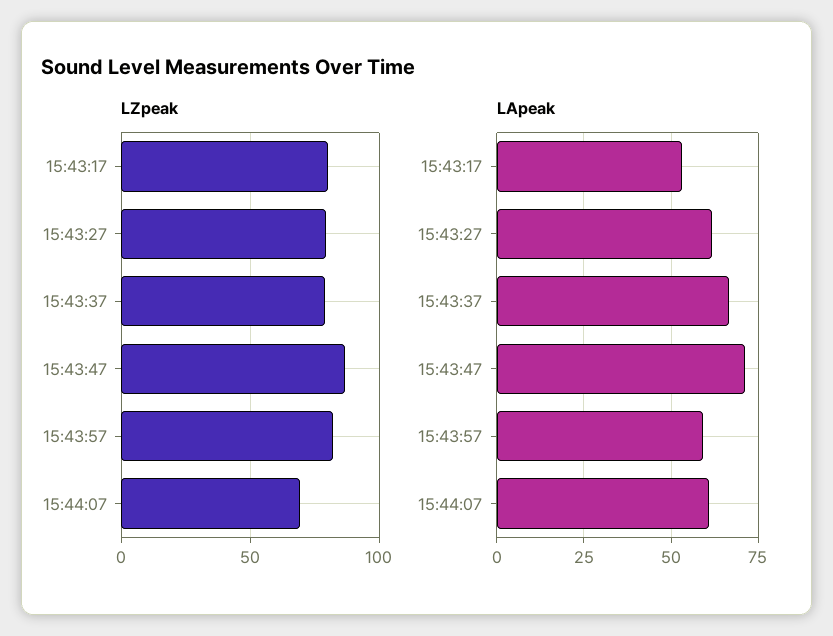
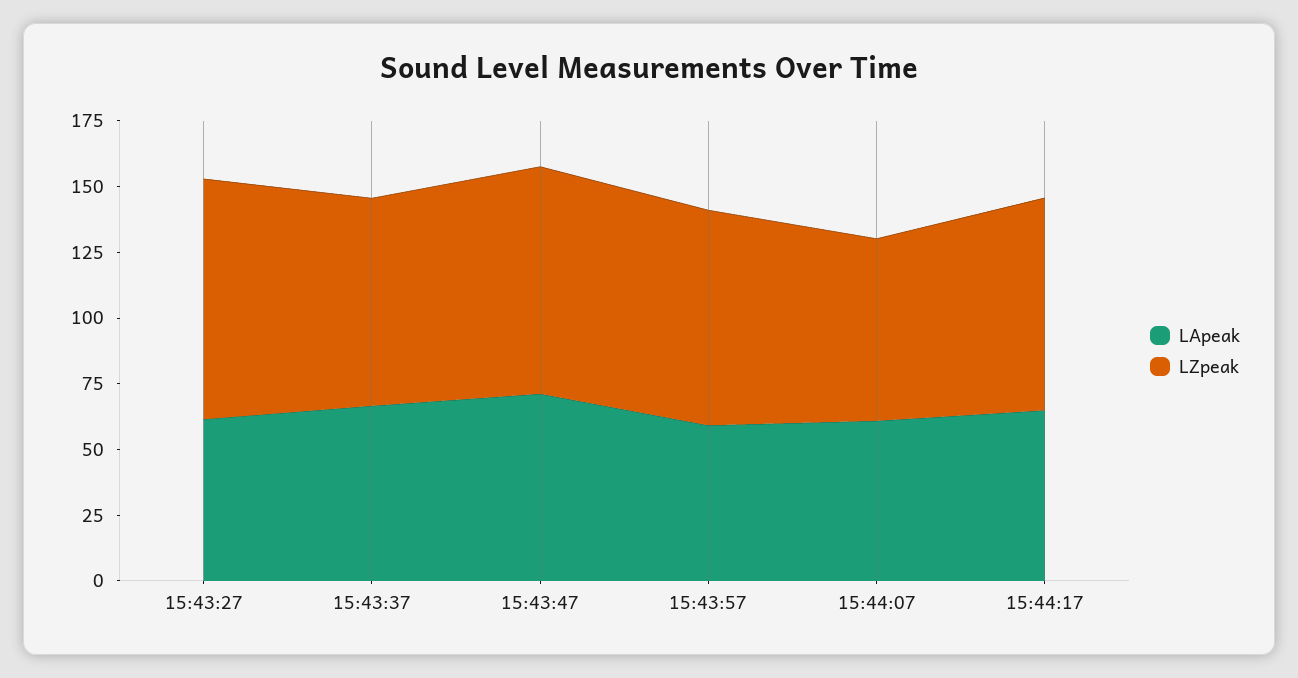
LZpeak, 15:43:17: 80 -> none
LZpeak, 15:43:27: 80 -> 90
LApeak, 15:43:17: 52.5 -> none
LApeak, 15:44:17: none -> 65
LZpeak, 15:44:17: none -> 80

